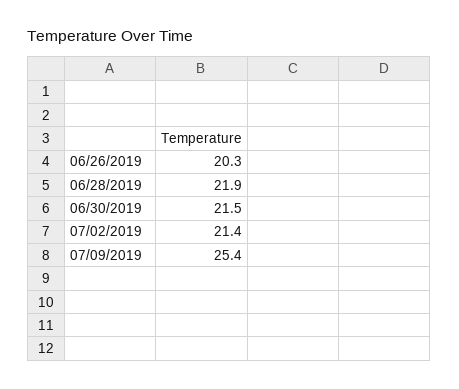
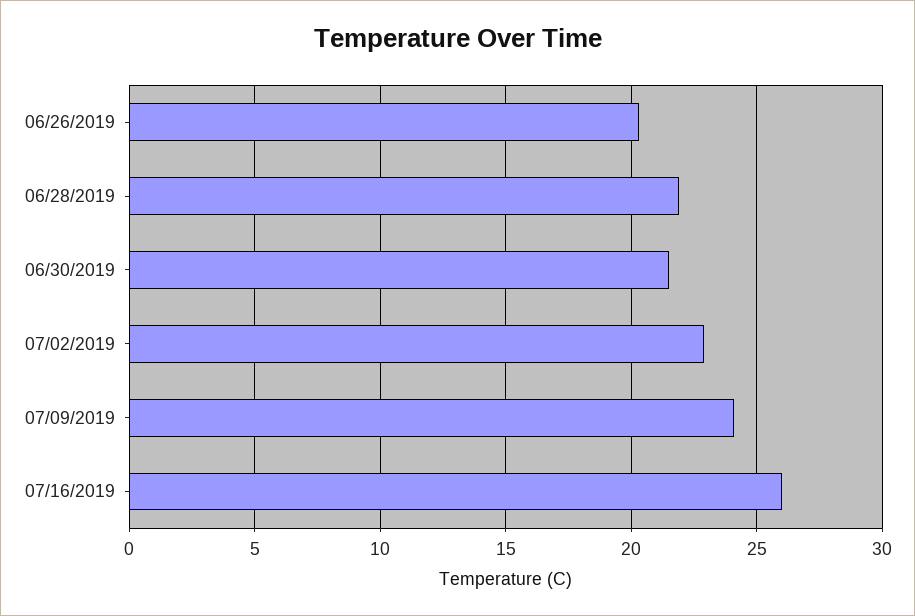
07/02/2019: 21.4 -> 23
07/09/2019: 25.4 -> 24
07/16/2019: none -> 26

